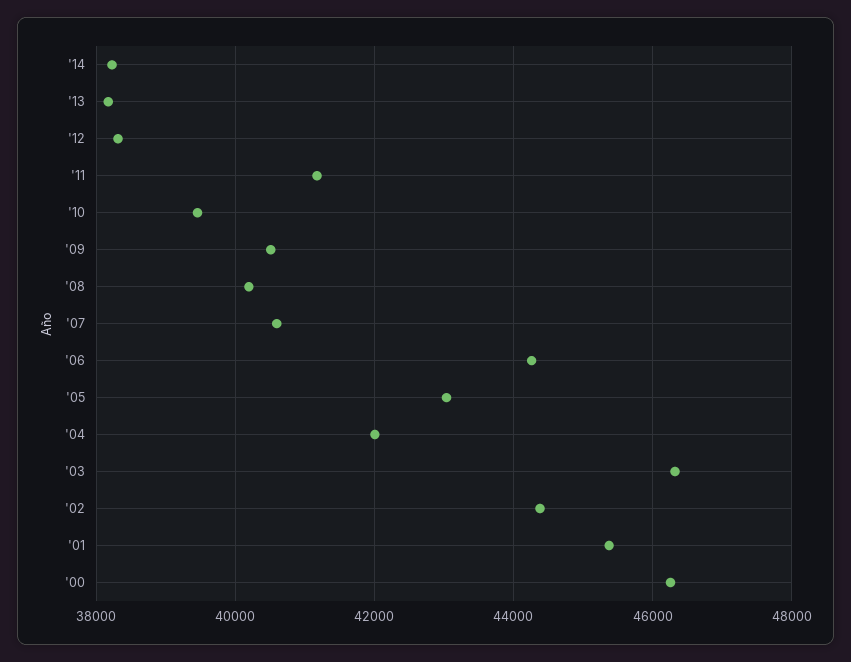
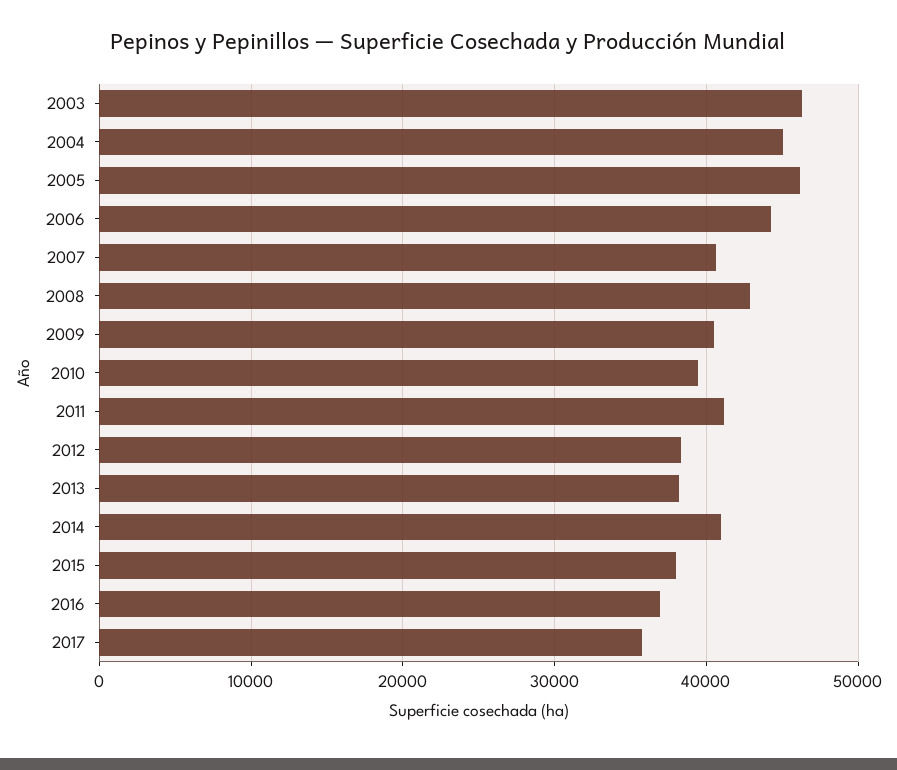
'14: 38200 -> 41000
'08: 40200 -> 43000
'05: 43000 -> 46000
'04: 42000 -> 45000
'02: 44400 -> none
'01: 45400 -> none
'00: 46200 -> none
2015: none -> 38000
2016: none -> 37000
2017: none -> 36000

